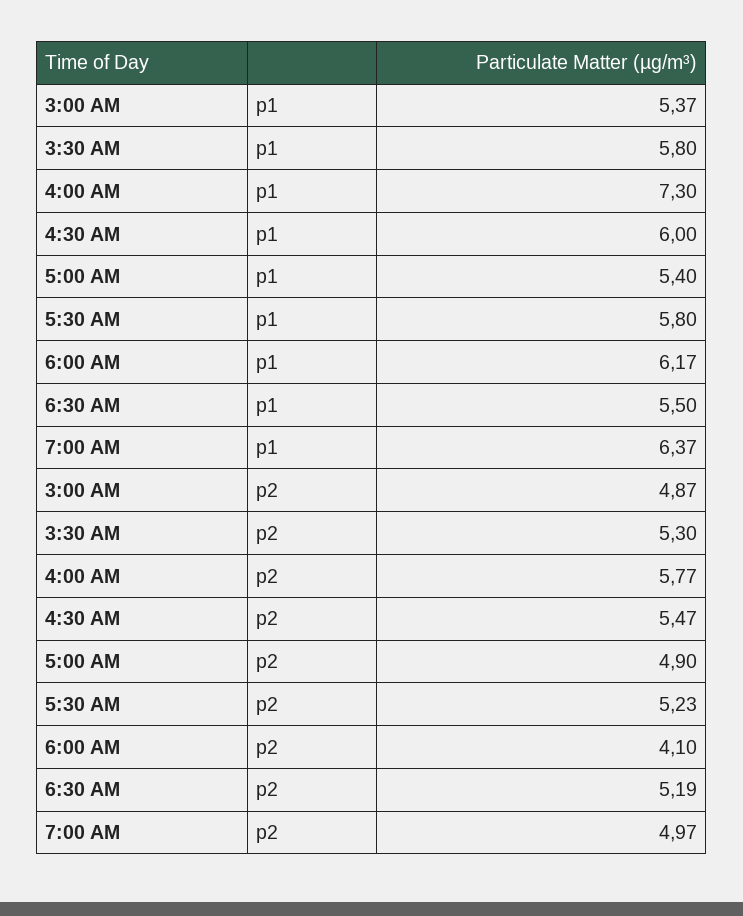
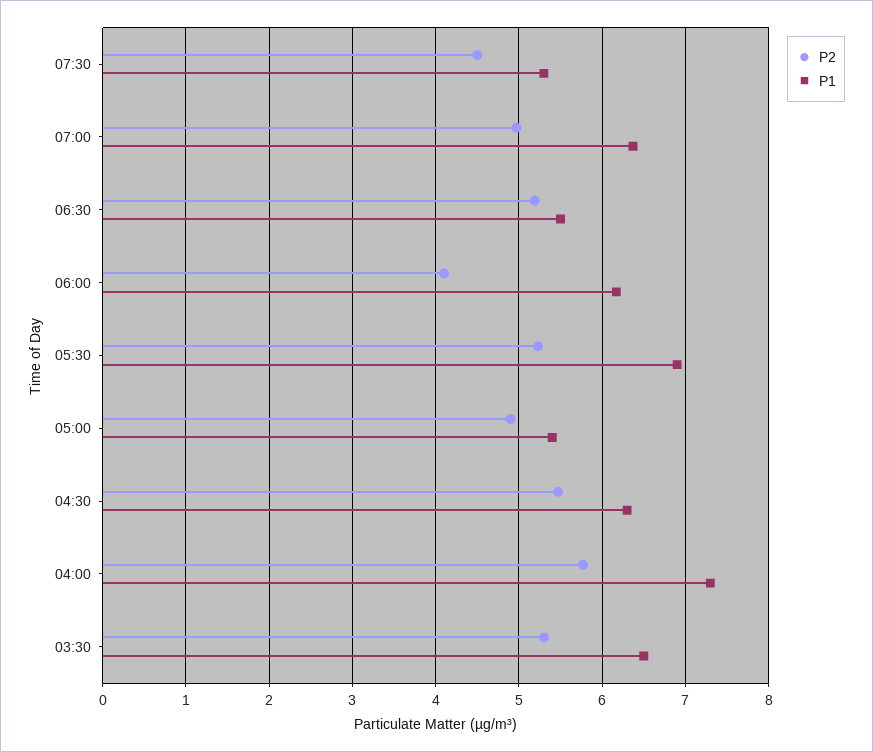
p1, 3:00 AM: 5.37 -> none
p1, 3:30 AM: 5.8 -> 6.5
p1, 4:30 AM: 6 -> 6.3
p1, 5:30 AM: 5.8 -> 6.9
p2, 3:00 AM: 4.87 -> none
p2, 07:30: none -> 4.5
p1, 07:30: none -> 5.3

